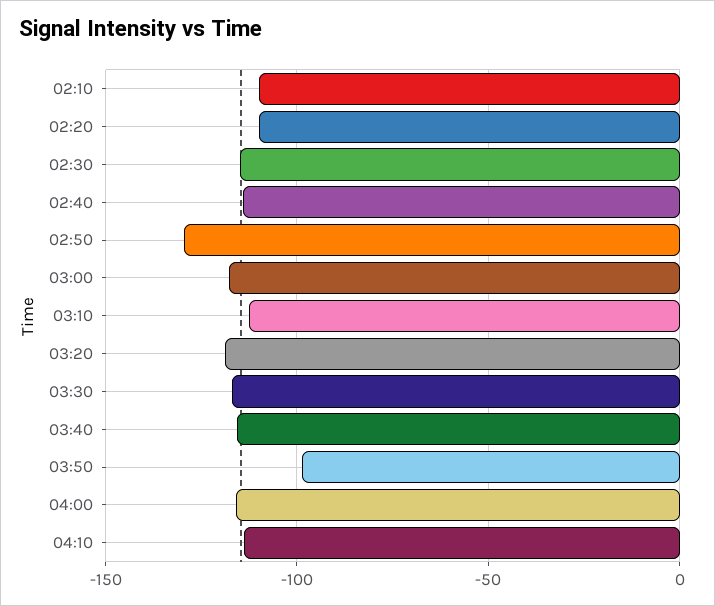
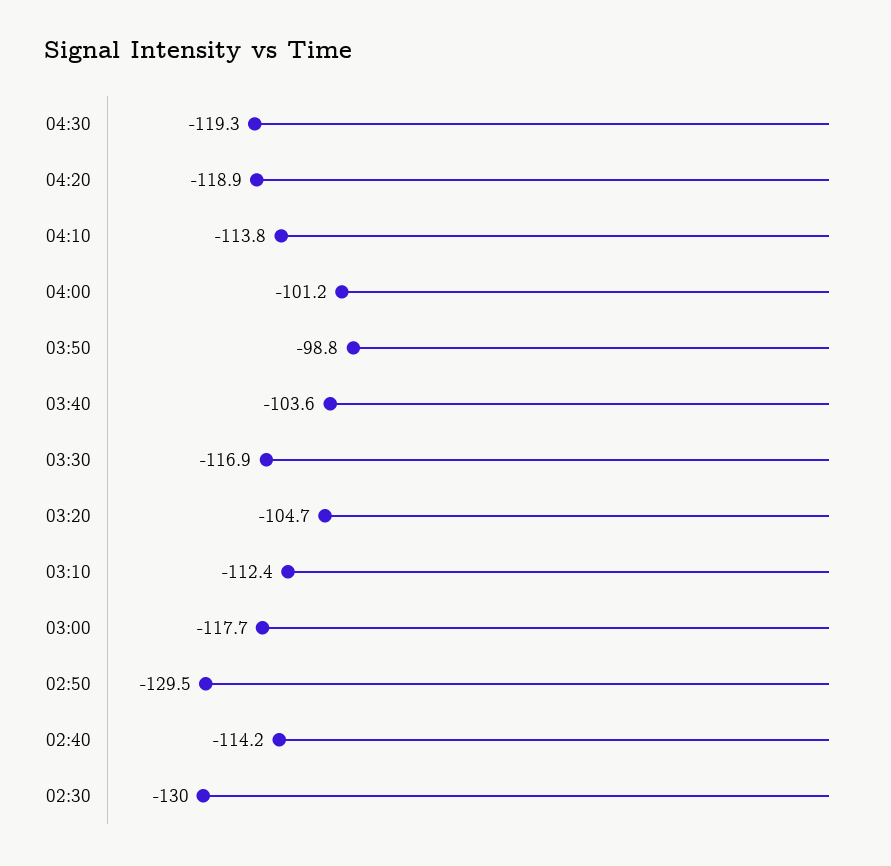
02:10: -110 -> none
02:20: -110 -> none
02:30: -115 -> -130
03:20: -120 -> -104.7
03:40: -115 -> -103.6
04:00: -115 -> -101.2
04:30: none -> -119.3
04:20: none -> -118.9

